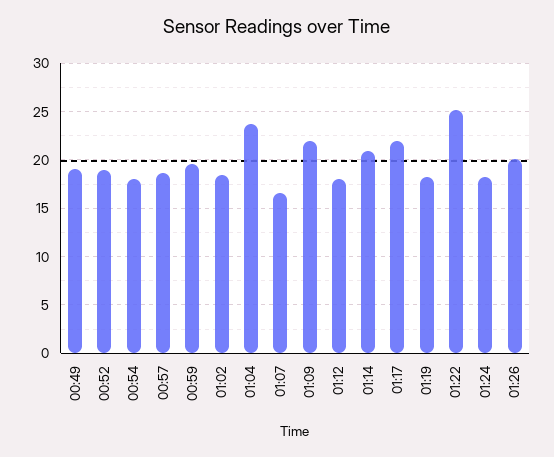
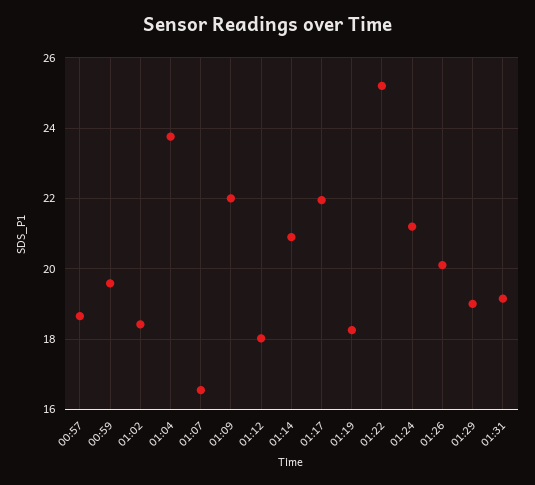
00:49: 19 -> none
00:52: 19 -> none
00:54: 18 -> none
01:24: 18 -> 21.2
01:29: none -> 19
01:31: none -> 19.2

